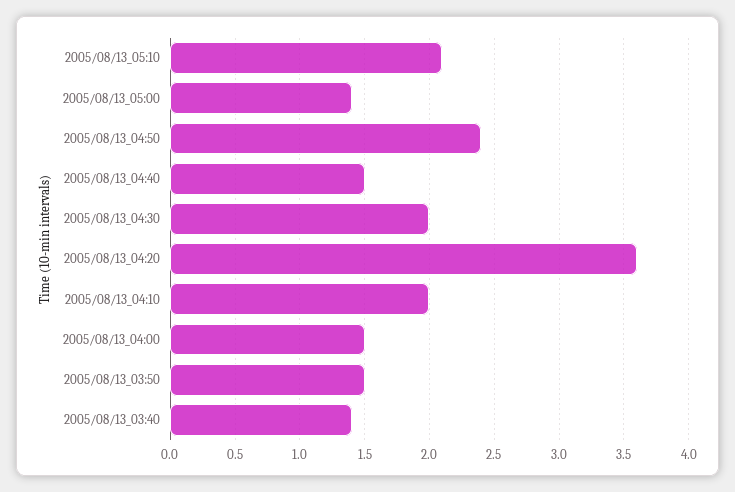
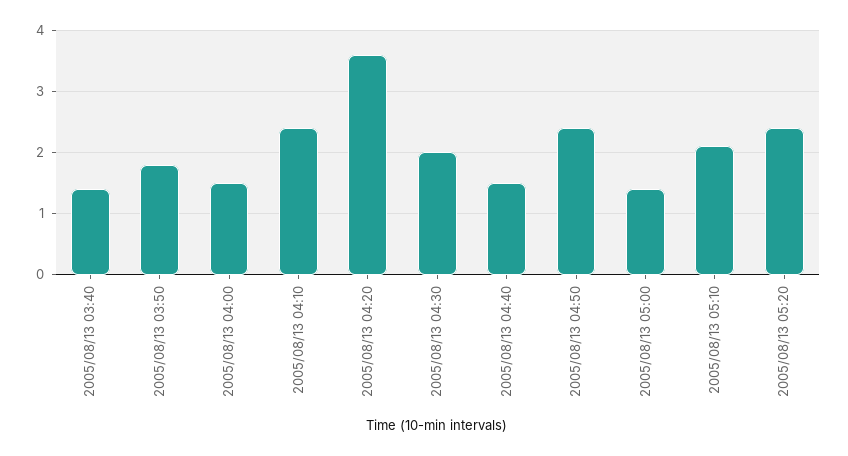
2005/08/13_04:10: 2 -> 2.4
2005/08/13_03:50: 1.5 -> 1.8
2005/08/13 05:20: none -> 2.4

